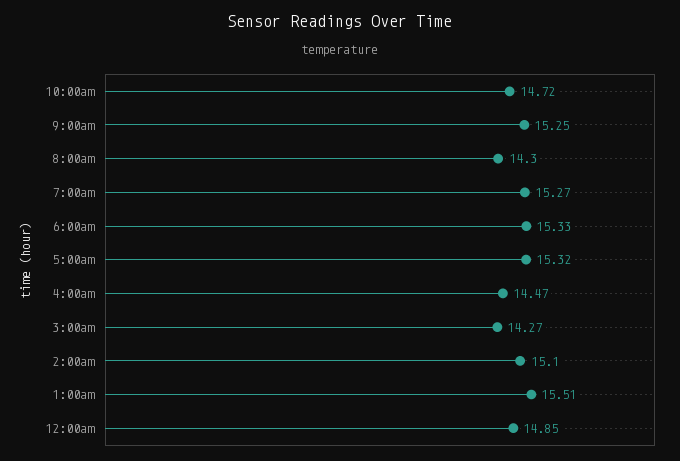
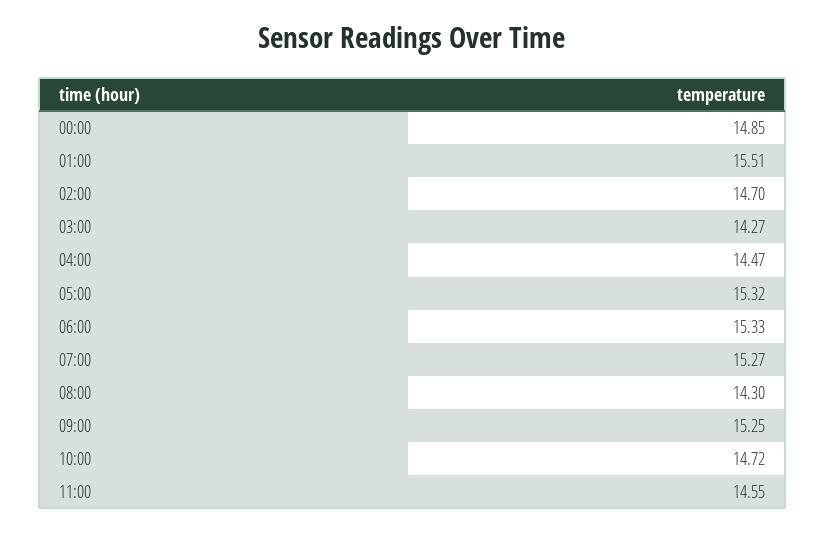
2:00am: 15.1 -> 14.7
11:00: none -> 14.55

